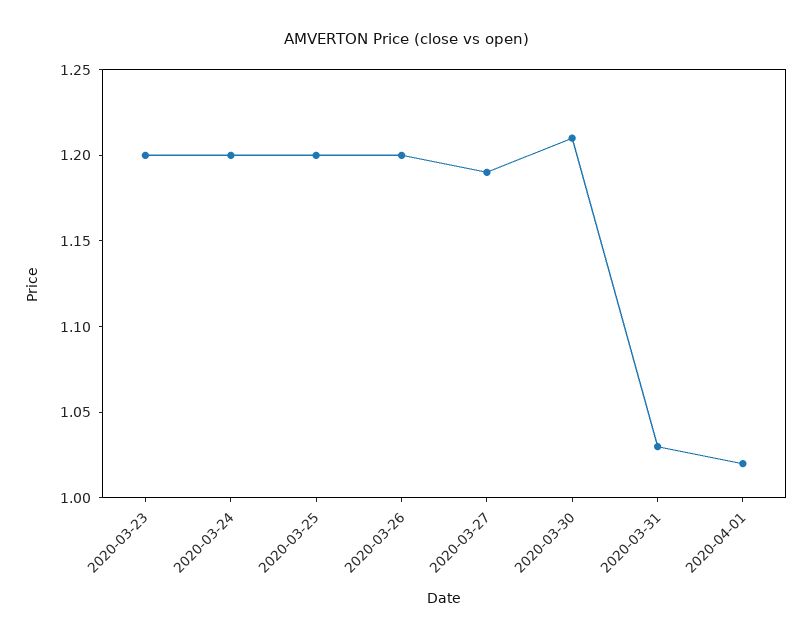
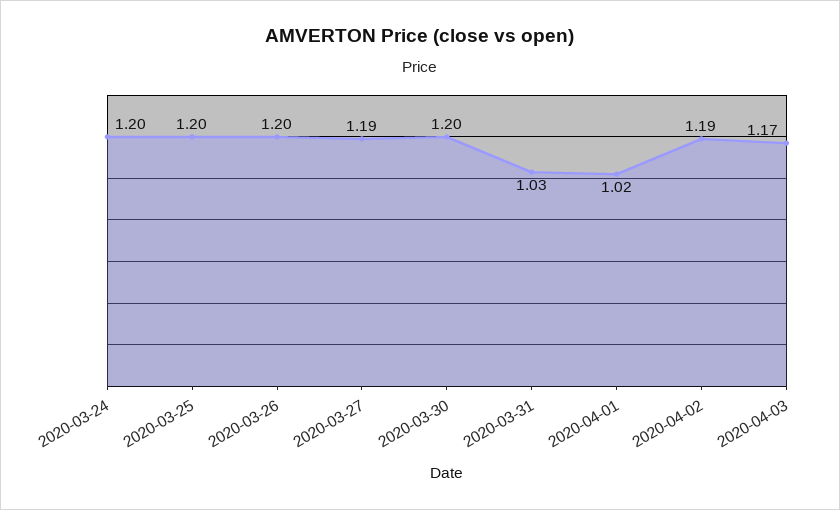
2020-03-23: 1.2 -> none
2020-03-30: 1.21 -> 1.2
2020-04-02: none -> 1.19
2020-04-03: none -> 1.17

